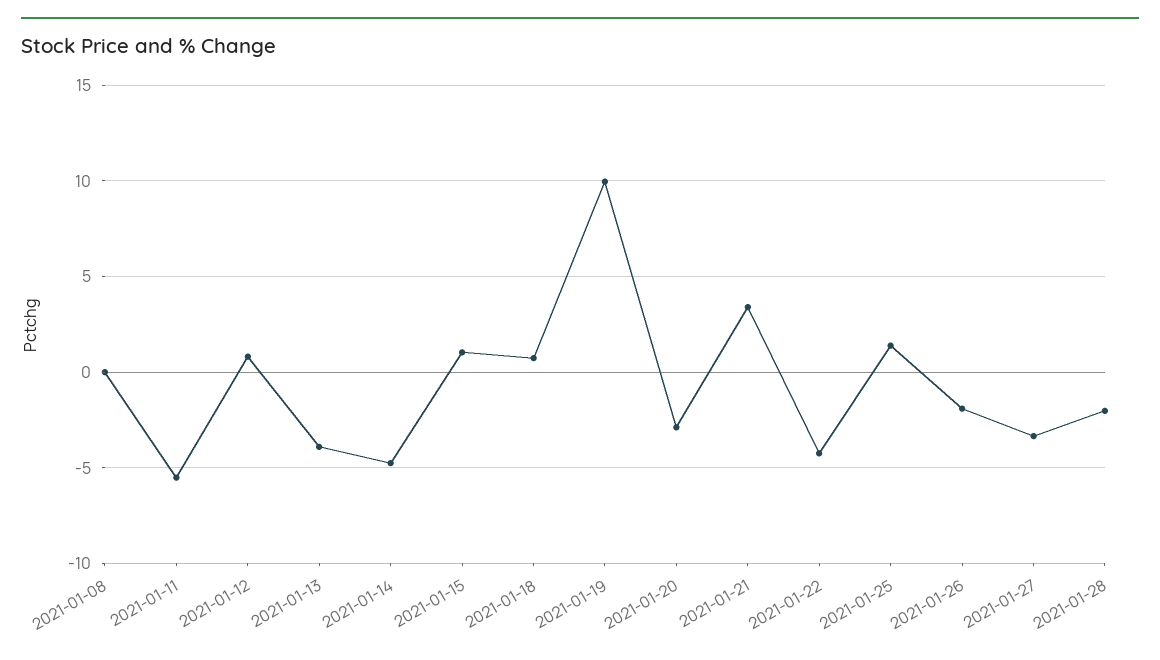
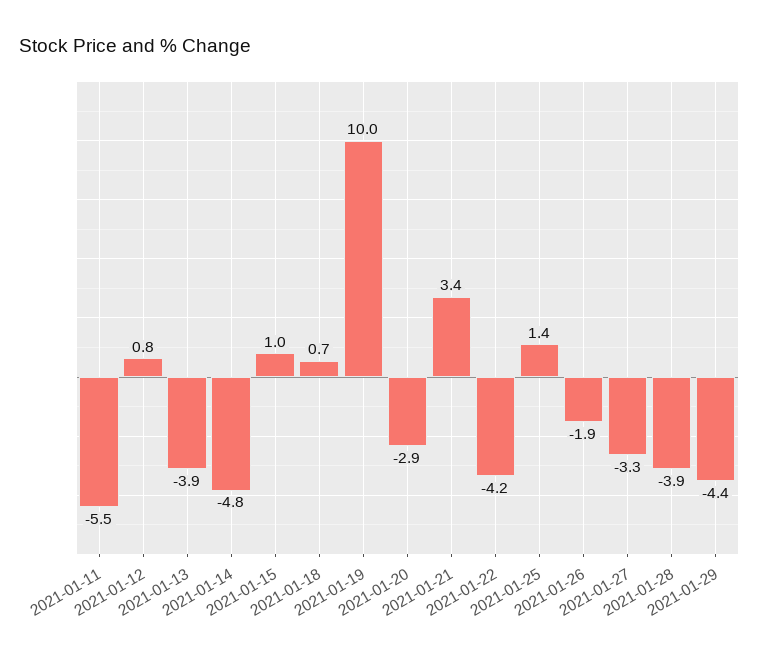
2021-01-08: 0 -> none
2021-01-28: -2 -> -3.9
2021-01-29: none -> -4.4

